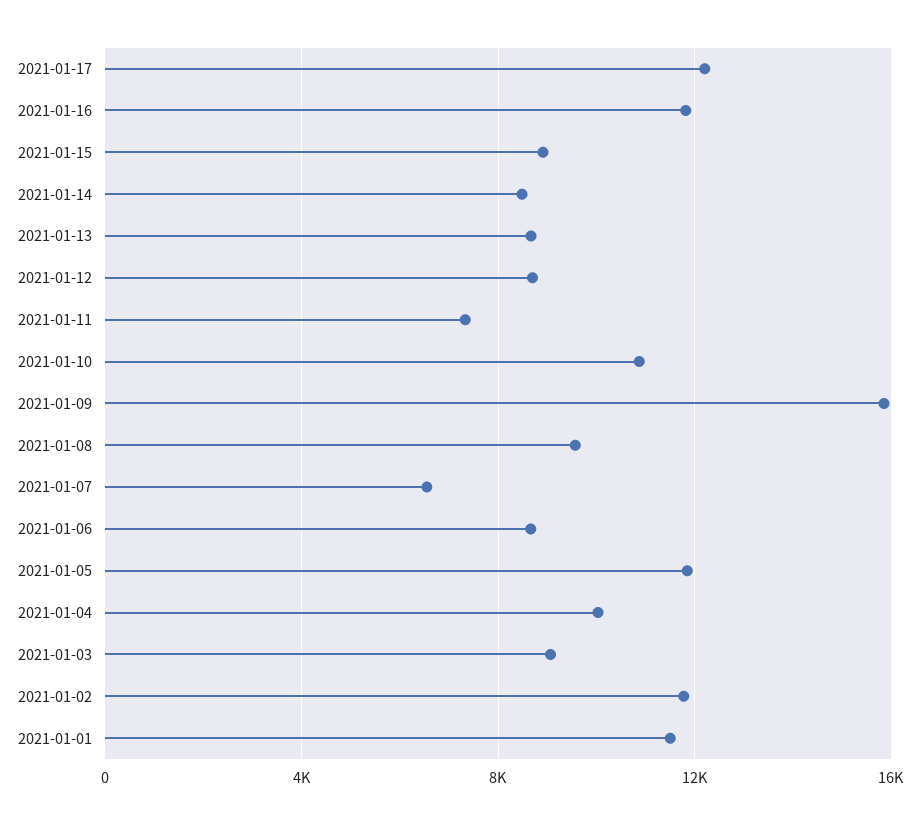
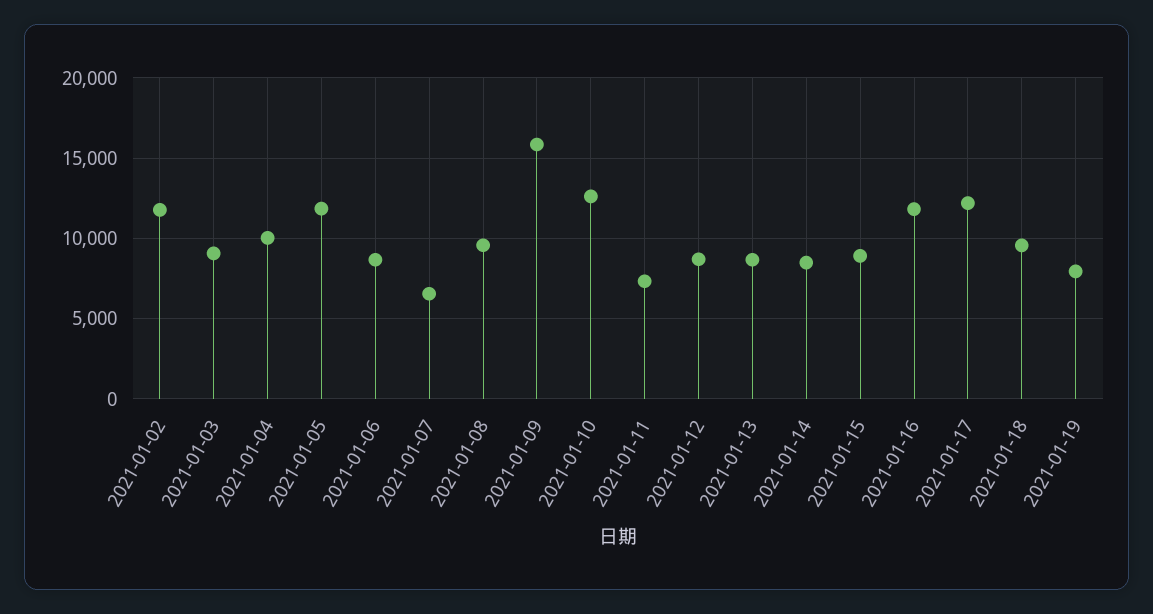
2021-01-10: 11000 -> 12500
2021-01-01: 11500 -> none
2021-01-18: none -> 9500
2021-01-19: none -> 8000

